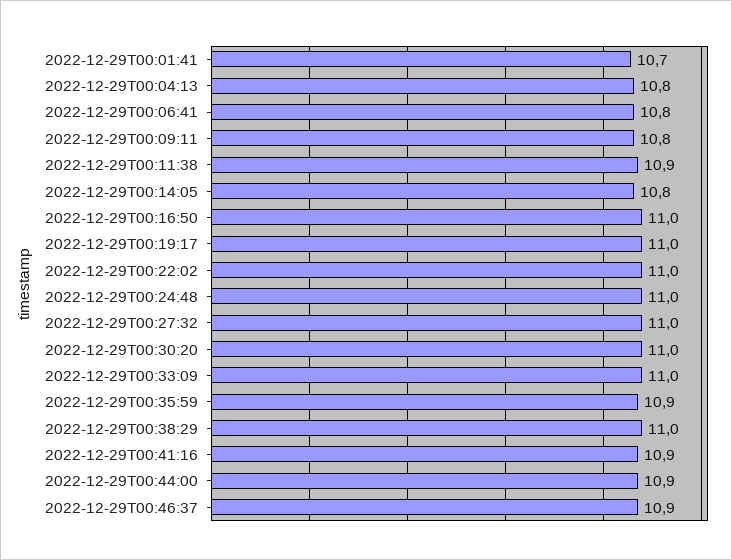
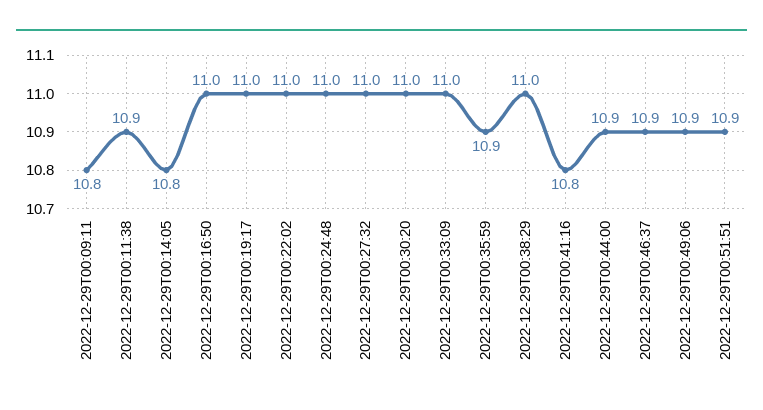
2022-12-29T00:01:41: 10.7 -> none
2022-12-29T00:04:13: 10.8 -> none
2022-12-29T00:06:41: 10.8 -> none
2022-12-29T00:41:16: 10.9 -> 10.8
2022-12-29T00:49:06: none -> 10.9
2022-12-29T00:51:51: none -> 10.9

